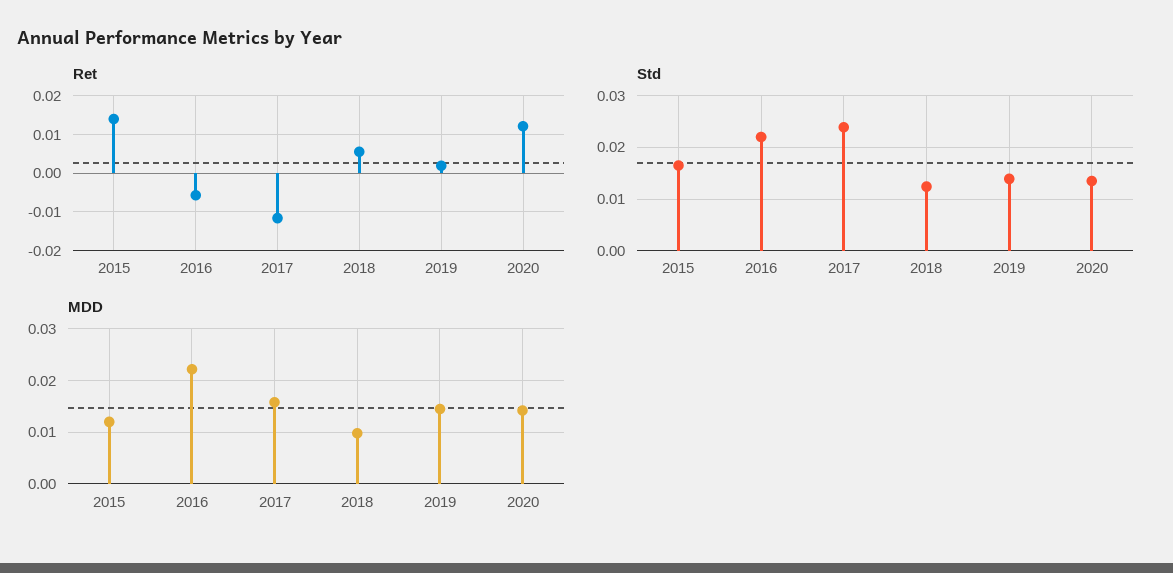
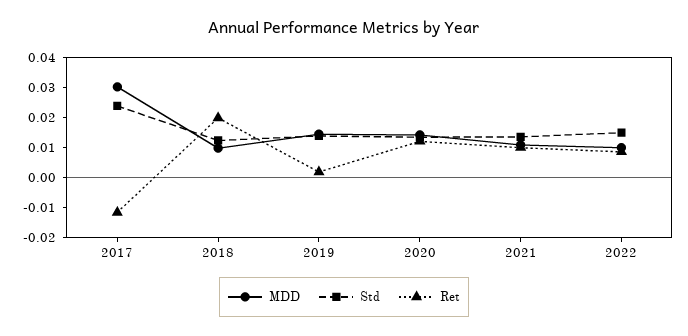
Ret, 2015: 0.014 -> none
Ret, 2016: -0.006 -> none
Ret, 2018: 0.006 -> 0.02
Std, 2015: 0.016 -> none
Std, 2016: 0.022 -> none
MDD, 2015: 0.012 -> none
MDD, 2016: 0.022 -> none
MDD, 2017: 0.016 -> 0.03
MDD, 2021: none -> 0.01
Std, 2021: none -> 0.015
Ret, 2021: none -> 0.01
MDD, 2022: none -> 0.01
Std, 2022: none -> 0.015
Ret, 2022: none -> 0.01

